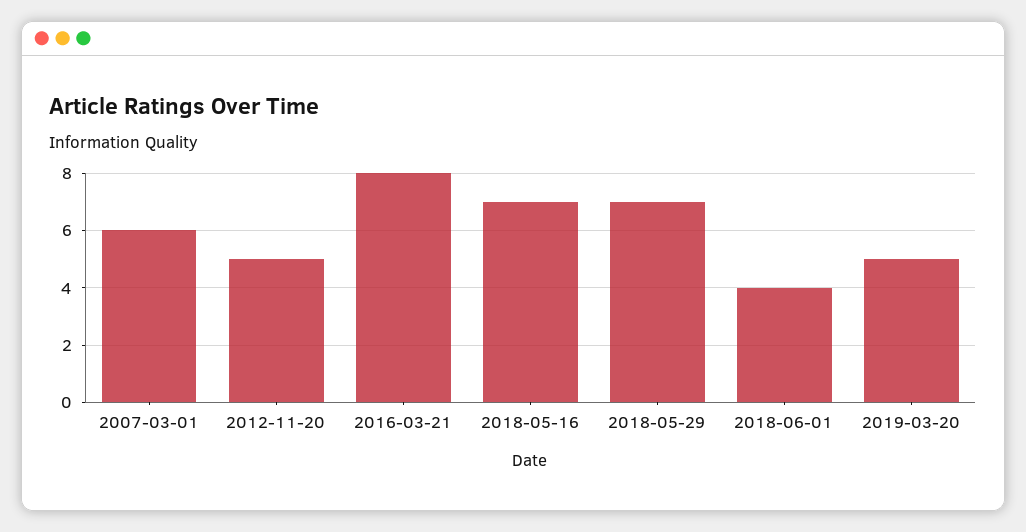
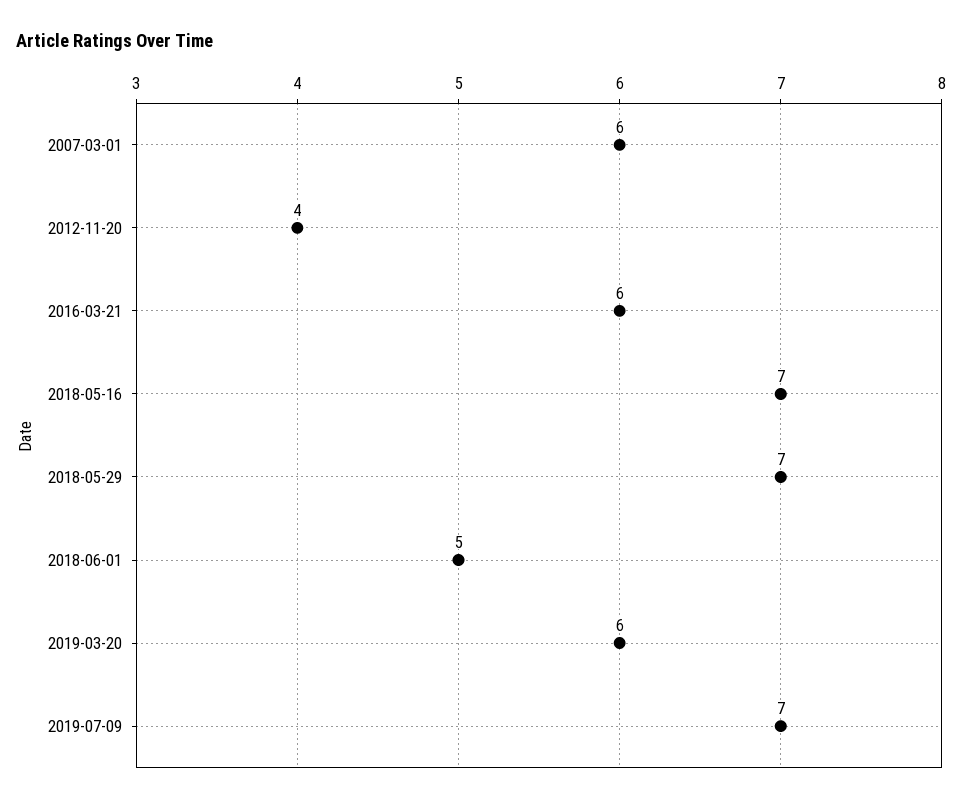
2012-11-20: 5 -> 4
2016-03-21: 8 -> 6
2018-06-01: 4 -> 5
2019-03-20: 5 -> 6
2019-07-09: none -> 7

